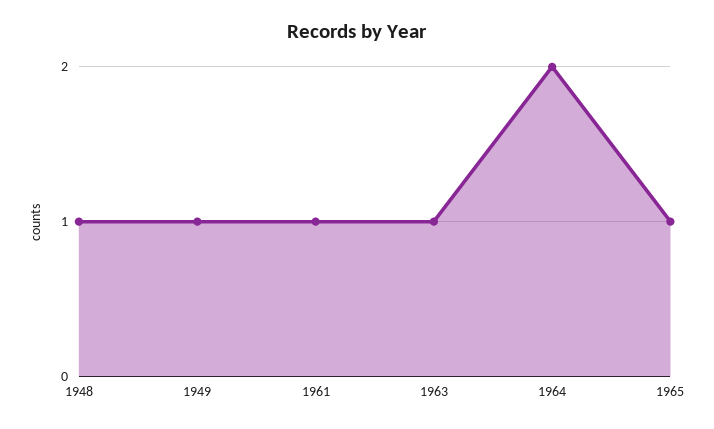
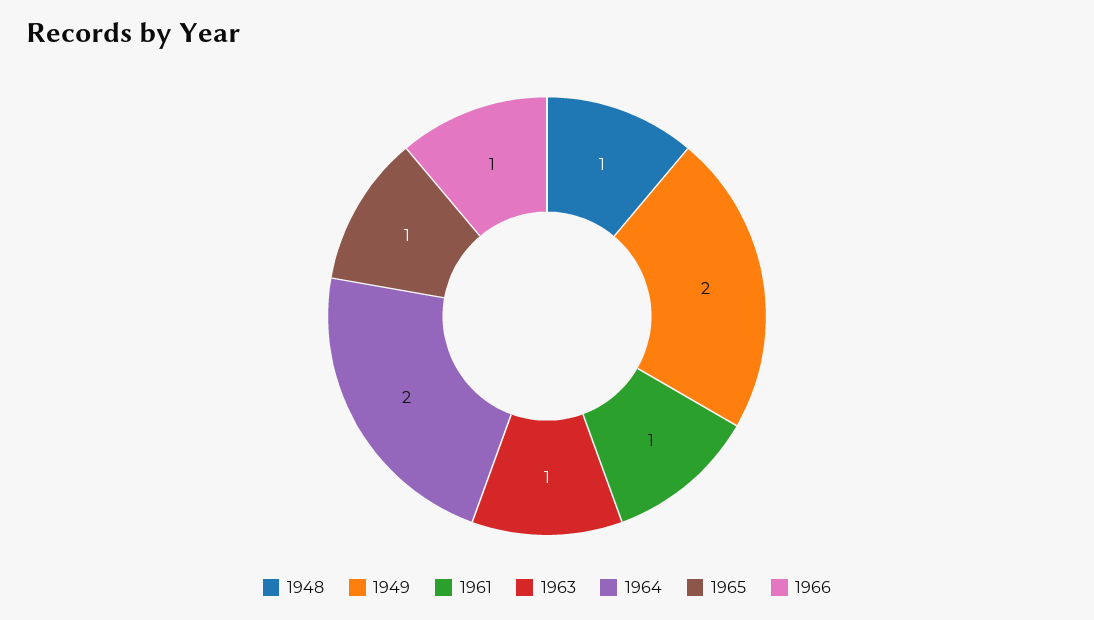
1949: 1 -> 2
1966: none -> 1

